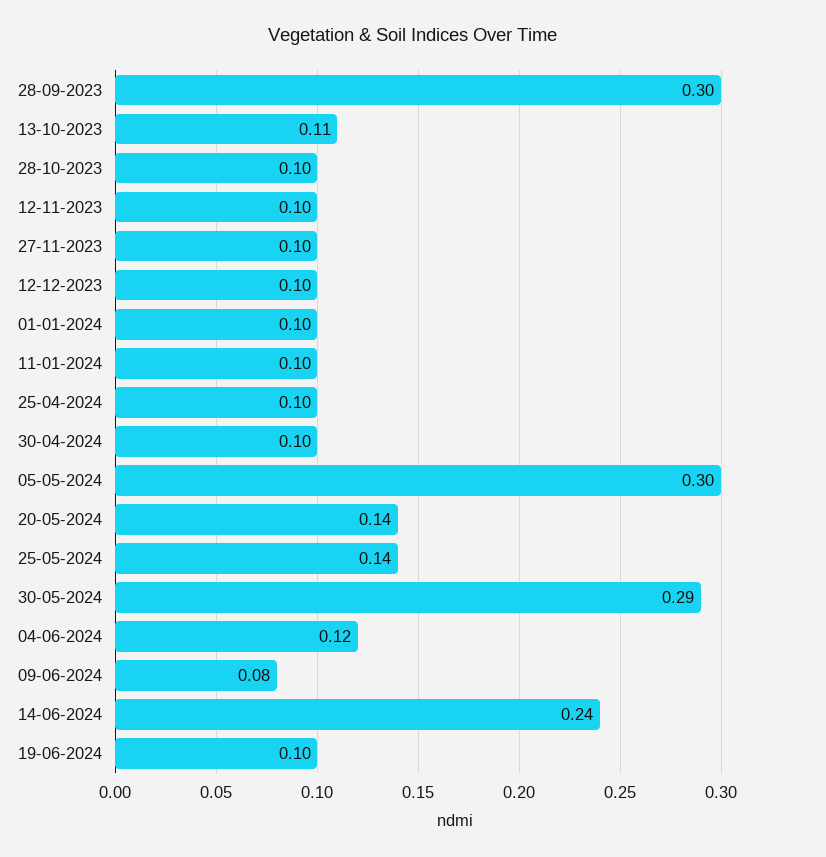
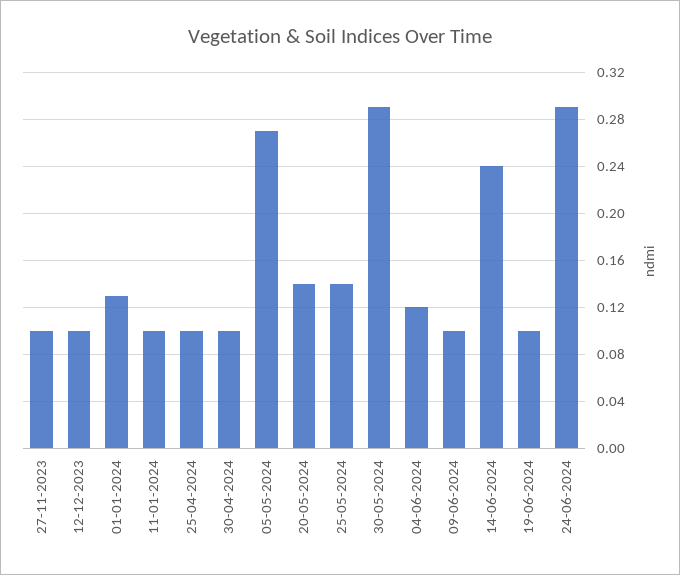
28-09-2023: 0.3 -> none
13-10-2023: 0.11 -> none
28-10-2023: 0.1 -> none
12-11-2023: 0.1 -> none
01-01-2024: 0.1 -> 0.13
05-05-2024: 0.3 -> 0.27
09-06-2024: 0.08 -> 0.1
24-06-2024: none -> 0.29

